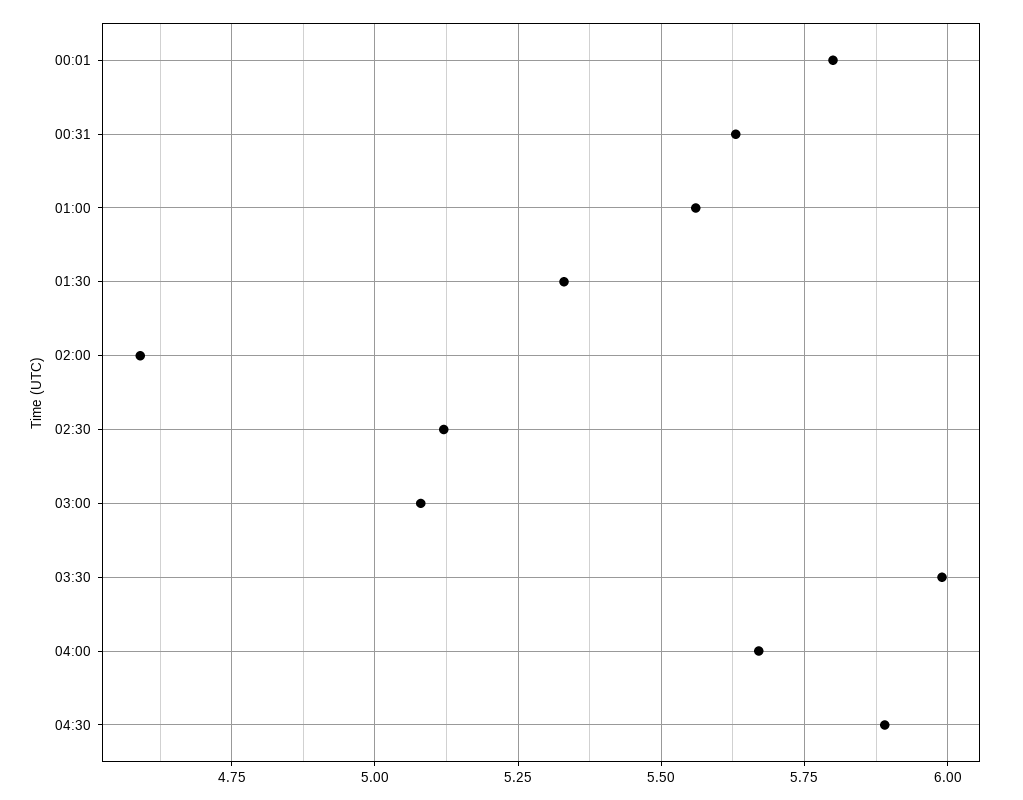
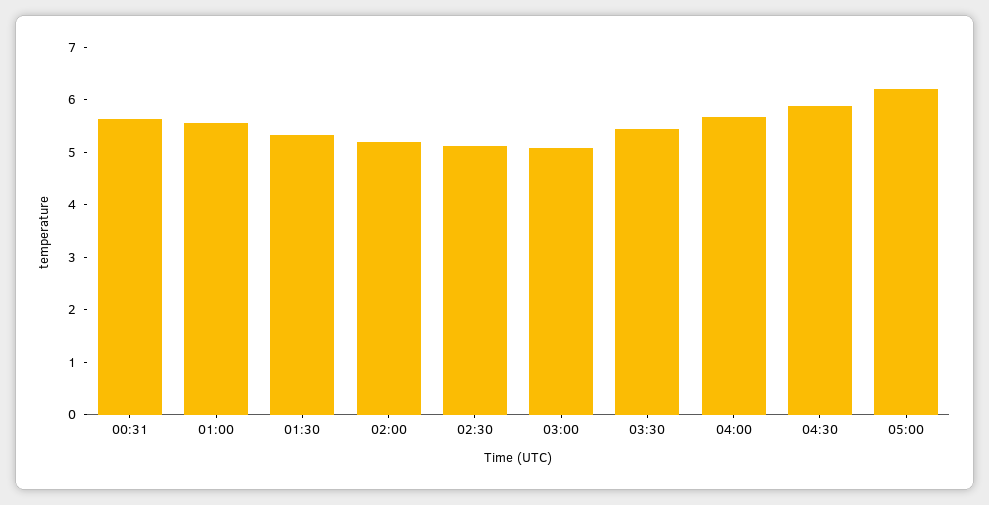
00:01: 5.8 -> none
02:00: 4.6 -> 5.2
03:30: 6 -> 5.4
05:00: none -> 6.2

